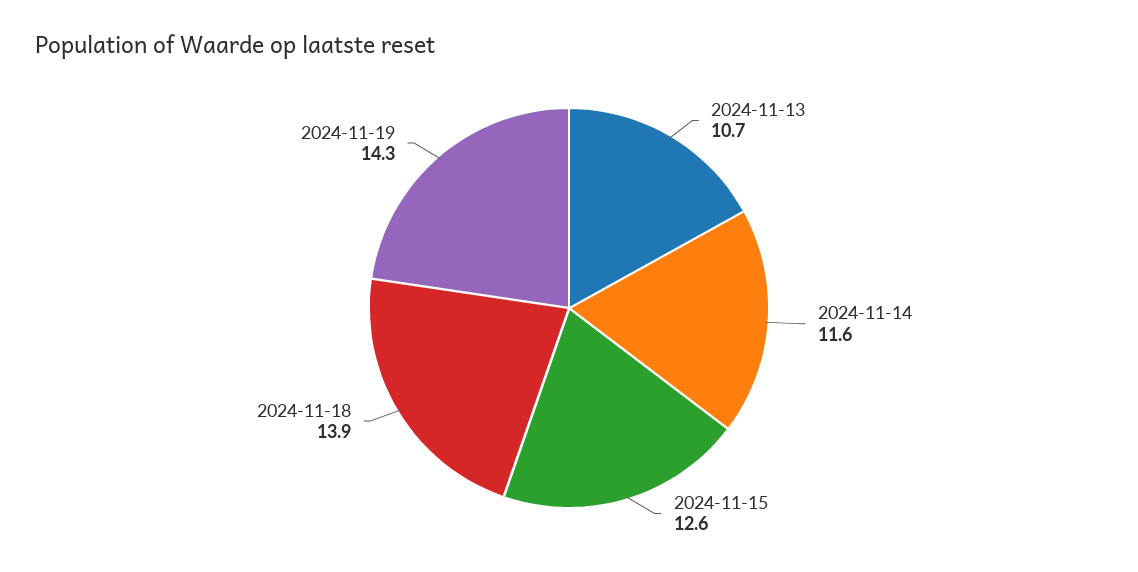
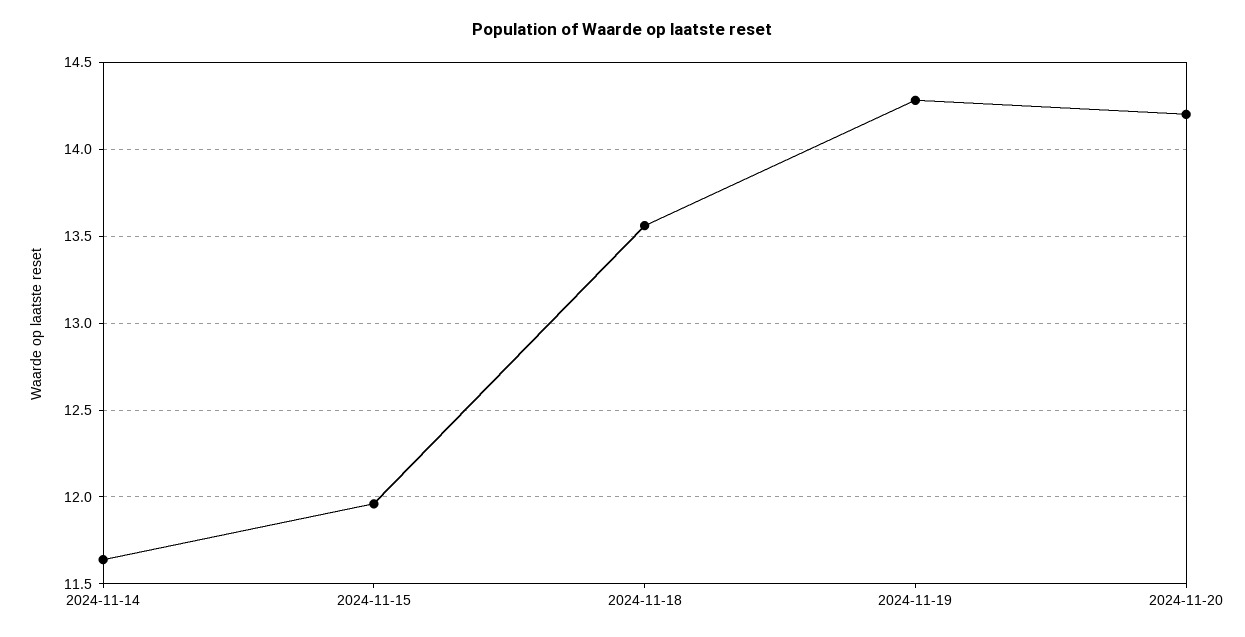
2024-11-13: 10.7 -> none
2024-11-15: 12.6 -> 11.95
2024-11-18: 13.9 -> 13.55
2024-11-20: none -> 14.2

